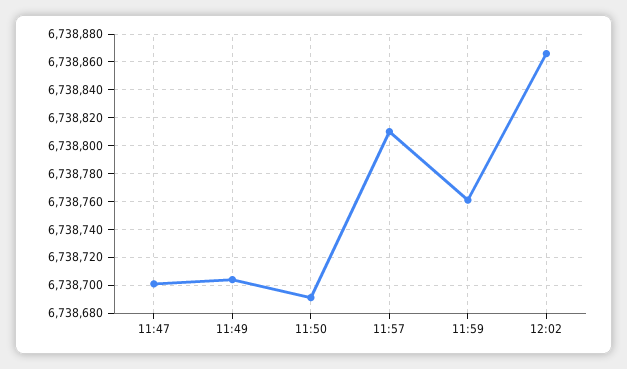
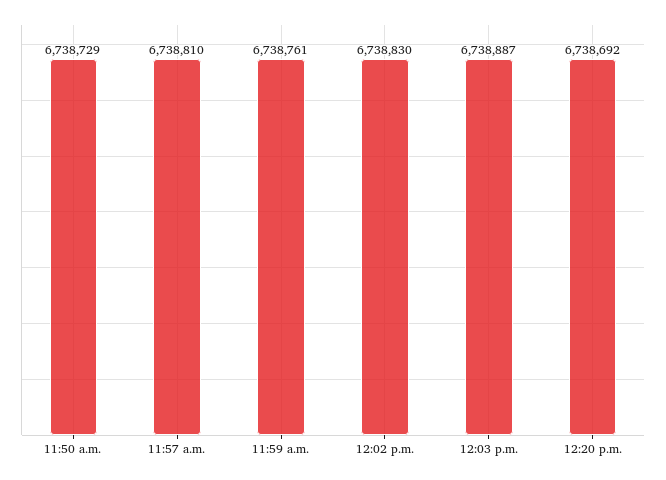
11:47: 6738700 -> none
11:49: 6738705 -> none
11:50: 6738690 -> 6738729
12:02: 6738865 -> 6738830
12:03 p.m.: none -> 6738887
12:20 p.m.: none -> 6738692

